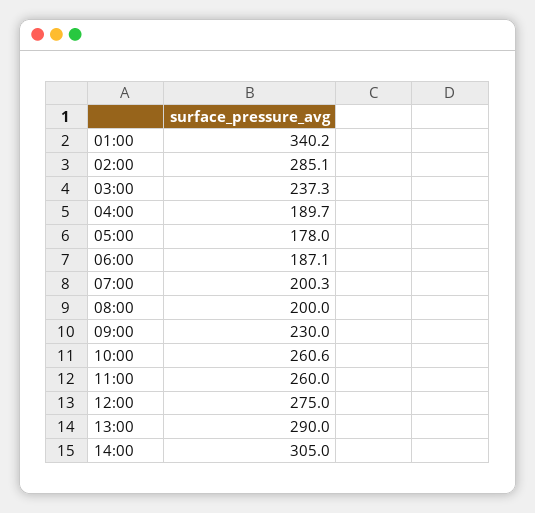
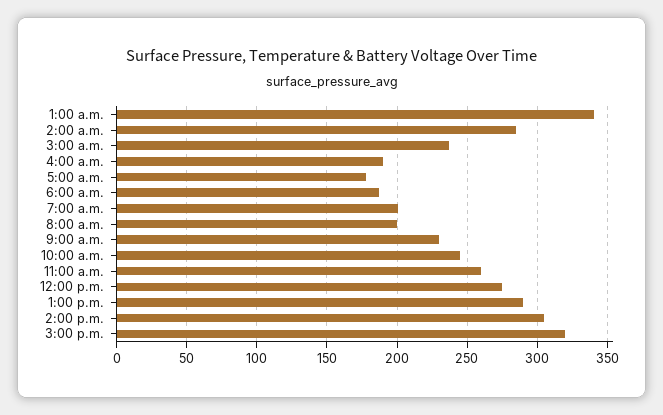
10:00: 260.6 -> 245
3:00 p.m.: none -> 320

